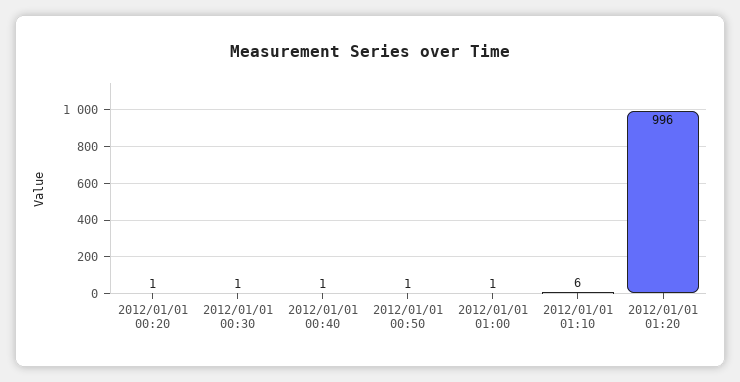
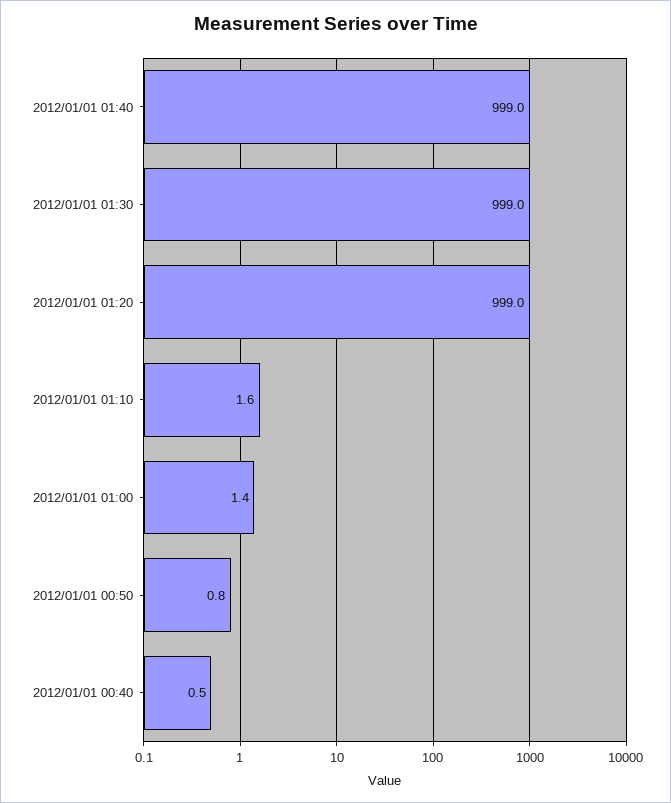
2012/01/01 00:20: 1 -> none
2012/01/01 00:30: 1 -> none
2012/01/01 01:10: 6 -> 1.6
2012/01/01 01:20: 996 -> 999
2012/01/01 01:40: none -> 999
2012/01/01 01:30: none -> 999

